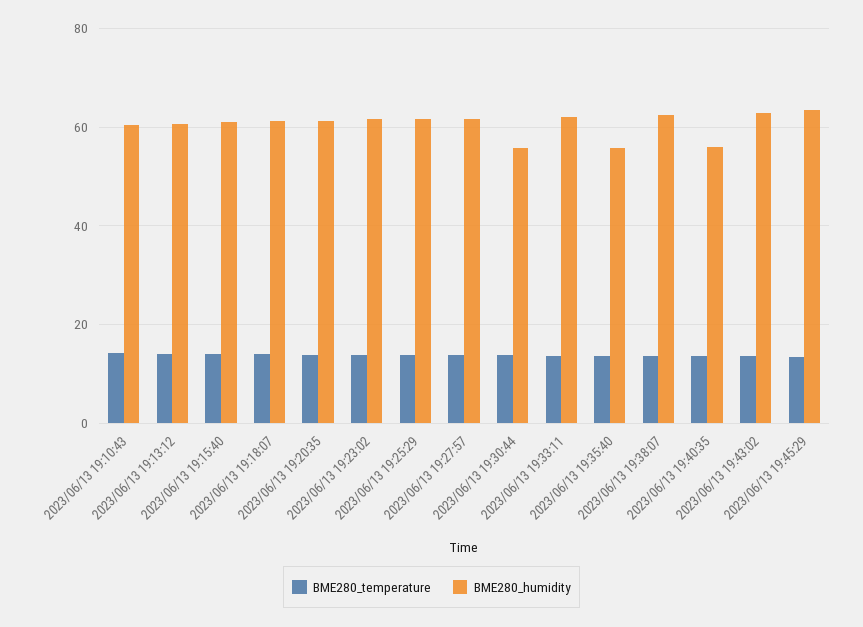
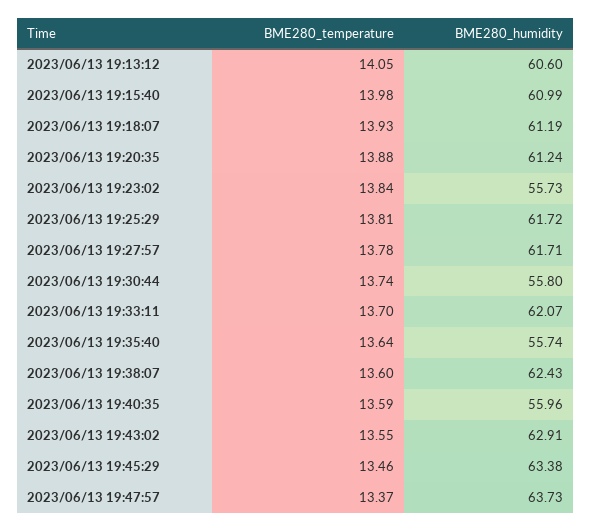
BME280_temperature, 2023/06/13 19:10:43: 14 -> none
BME280_humidity, 2023/06/13 19:10:43: 60 -> none
BME280_humidity, 2023/06/13 19:23:02: 62 -> 55.73
BME280_temperature, 2023/06/13 19:47:57: none -> 13.37
BME280_humidity, 2023/06/13 19:47:57: none -> 63.73

